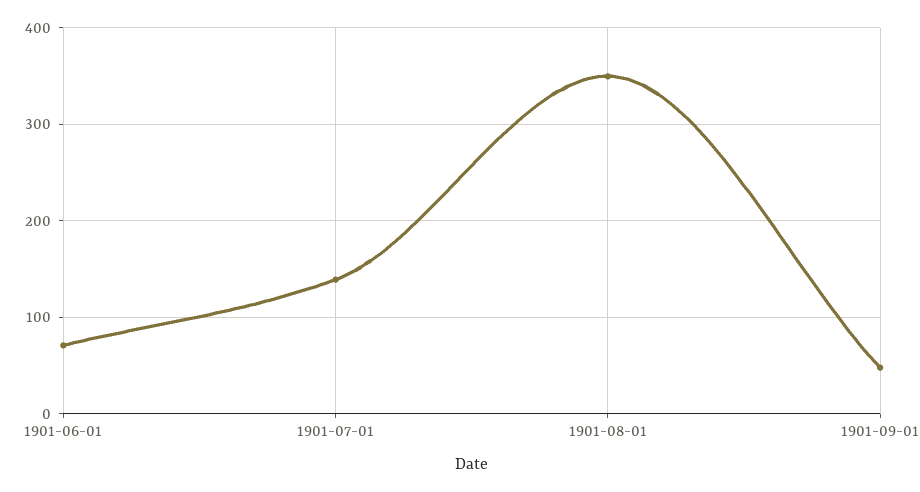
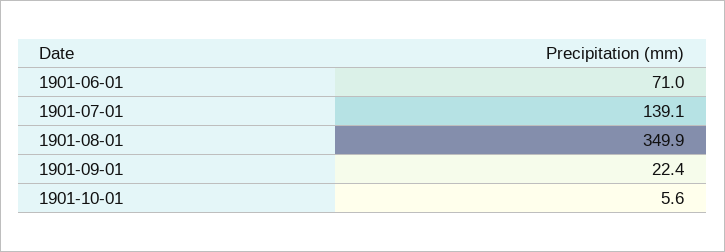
1901-09-01: 50 -> 22.4
1901-10-01: none -> 5.6

